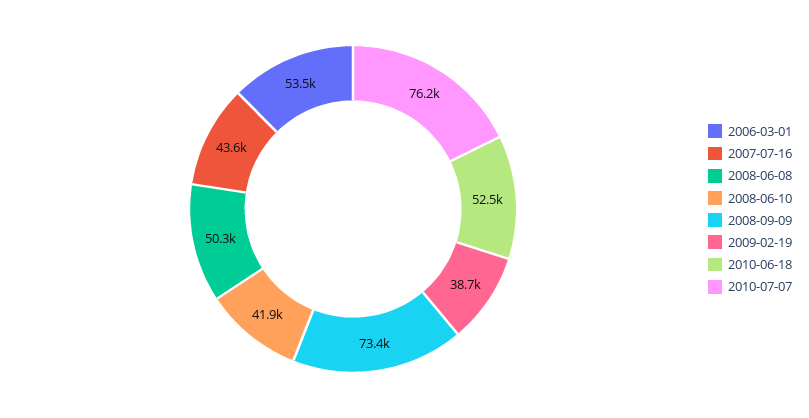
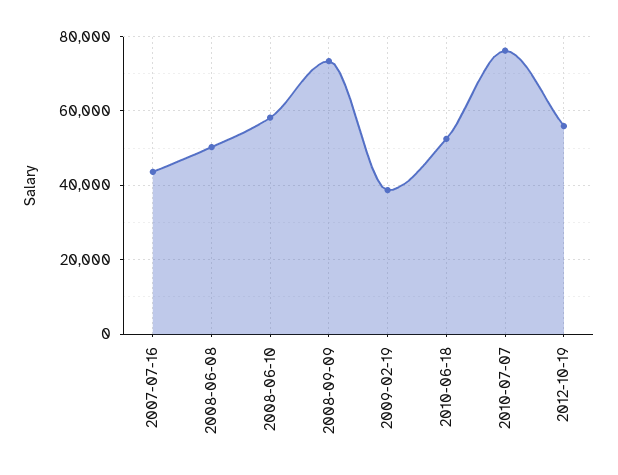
2006-03-01: 53500 -> none
2008-06-10: 41900 -> 58000
2012-10-19: none -> 56000

